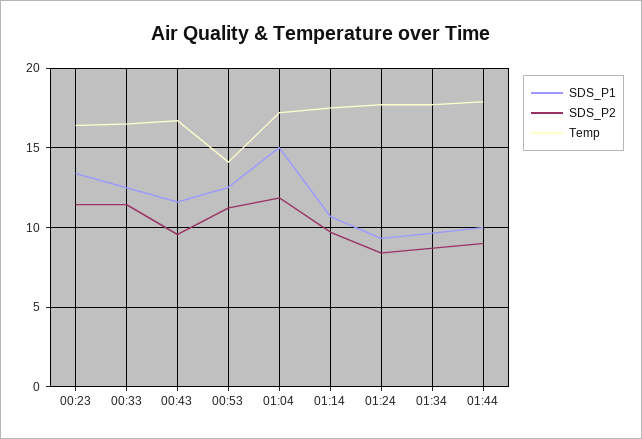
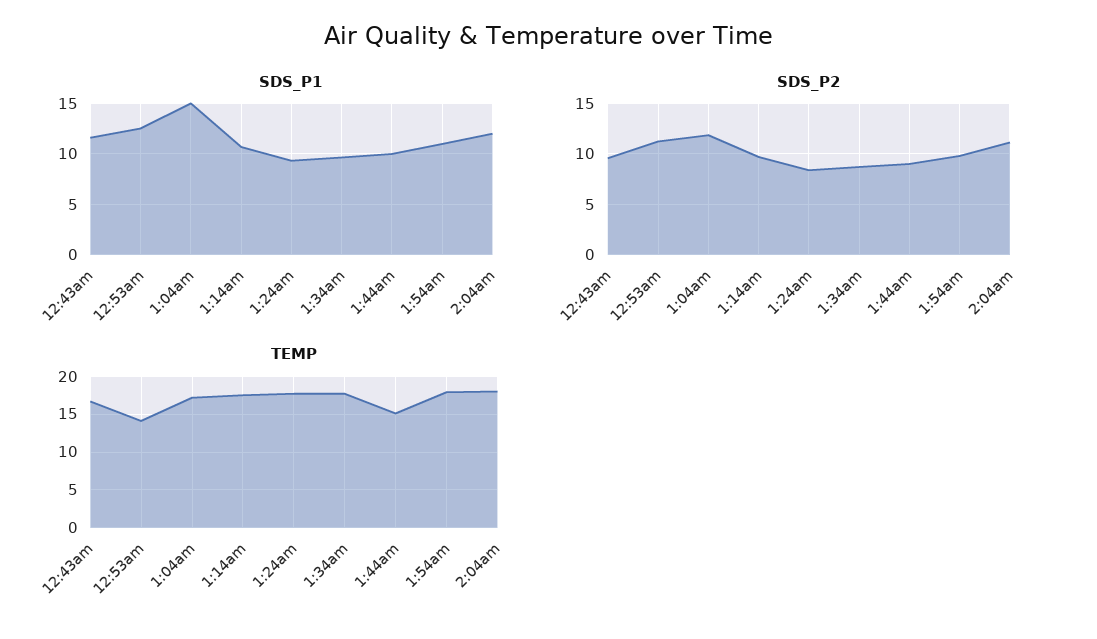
SDS_P1, 00:23: 13.5 -> none
SDS_P2, 00:23: 11.5 -> none
Temp, 00:23: 16.5 -> none
SDS_P1, 00:33: 12.5 -> none
SDS_P2, 00:33: 11.5 -> none
Temp, 00:33: 16.5 -> none
Temp, 01:44: 18 -> 15
SDS_P1, 1:54am: none -> 11
SDS_P1, 2:04am: none -> 12
SDS_P2, 1:54am: none -> 10
SDS_P2, 2:04am: none -> 11
Temp, 1:54am: none -> 18
Temp, 2:04am: none -> 18

